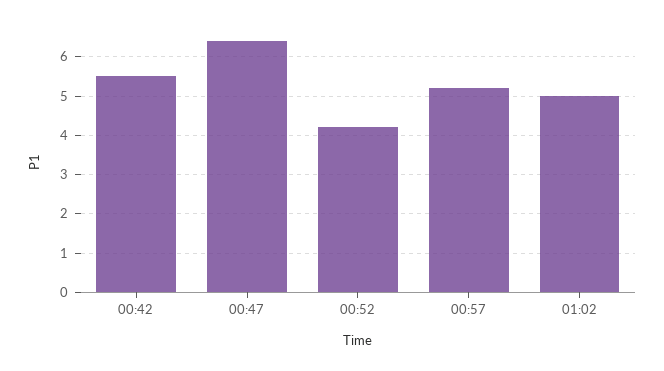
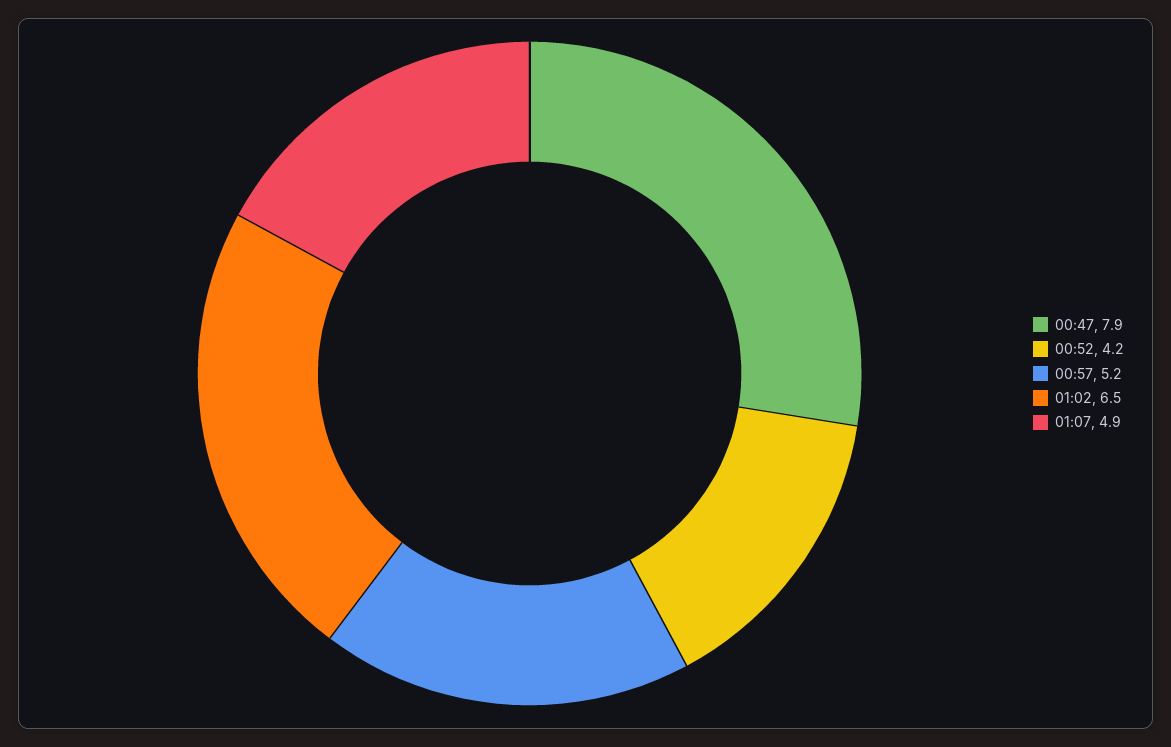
00:42: 5.5 -> none
00:47: 6.5 -> 7.9
01:02: 5 -> 6.5
01:07: none -> 4.9

